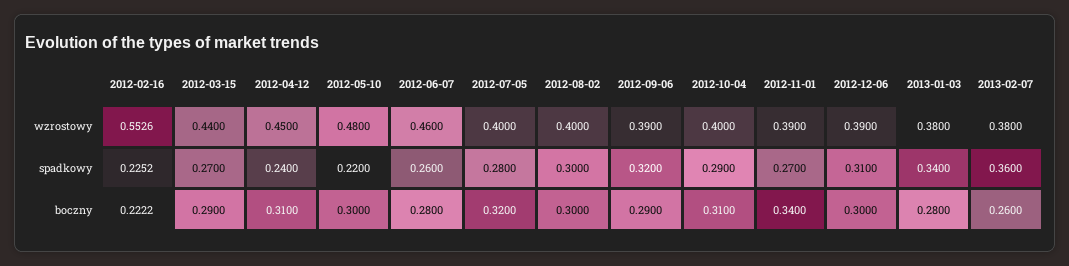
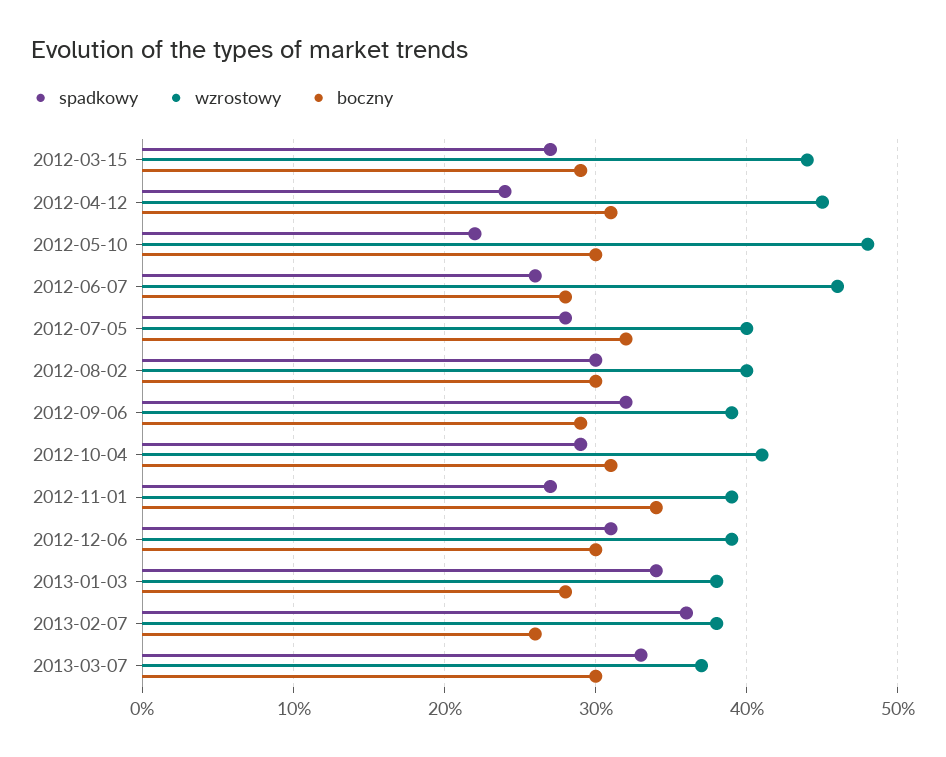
wzrostowy, 2012-02-16: 0.5526 -> none
wzrostowy, 2012-10-04: 0.4 -> 0.41
spadkowy, 2012-02-16: 0.2252 -> none
boczny, 2012-02-16: 0.2222 -> none
spadkowy, 2013-03-07: none -> 0.33
wzrostowy, 2013-03-07: none -> 0.37
boczny, 2013-03-07: none -> 0.3

